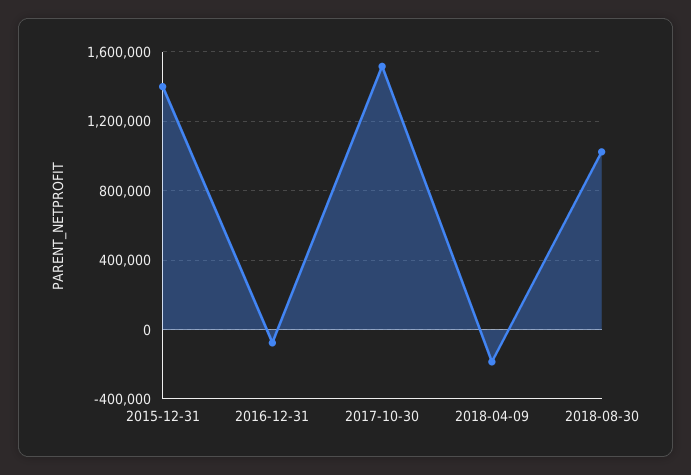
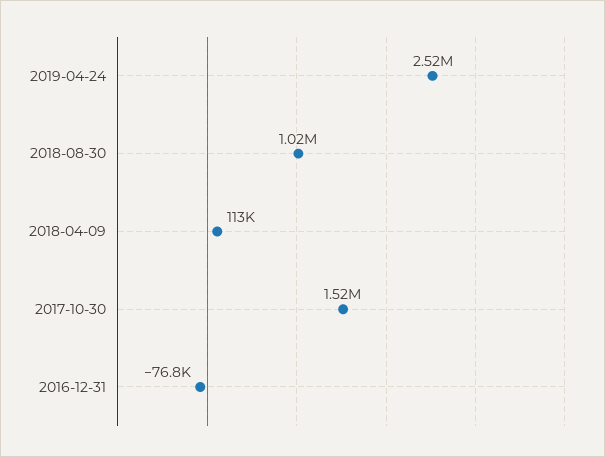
2015-12-31: 1400000 -> none
2018-04-09: -200000 -> 113000
2019-04-24: none -> 2520000

